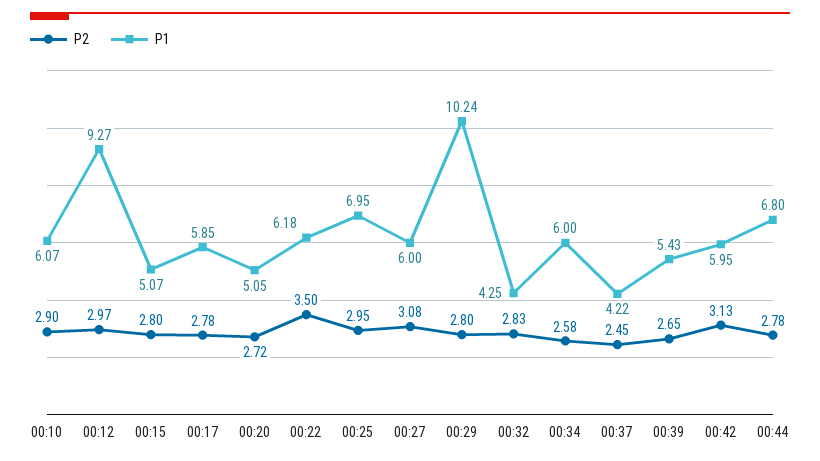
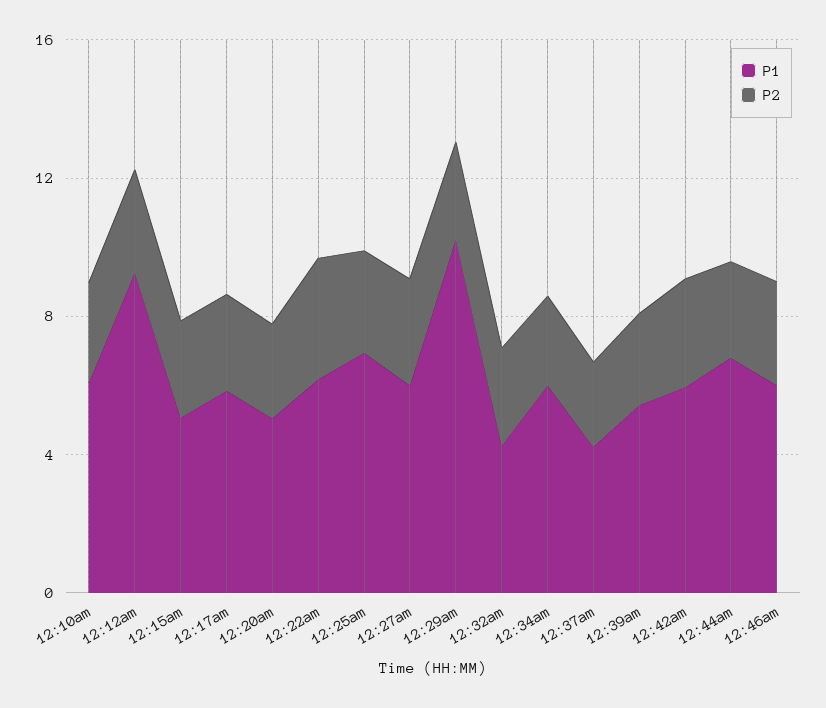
P1, 12:46am: none -> 6
P2, 12:46am: none -> 3

